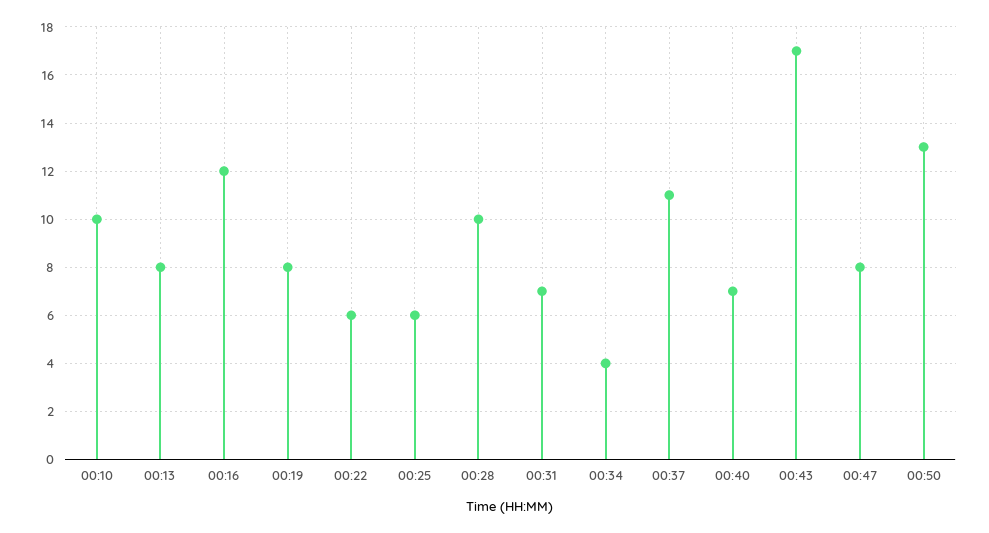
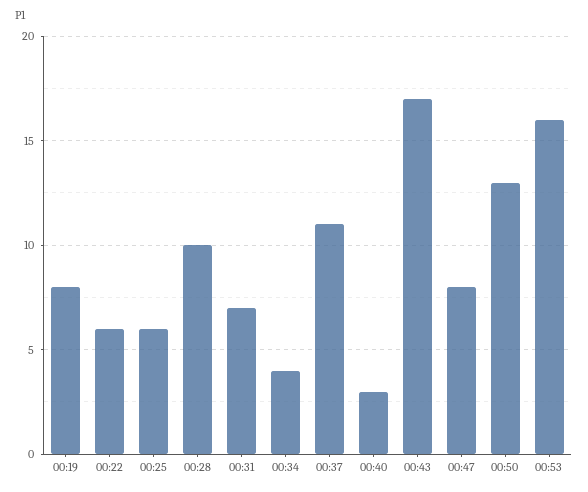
00:10: 10 -> none
00:13: 8 -> none
00:16: 12 -> none
00:40: 7 -> 3
00:53: none -> 16

